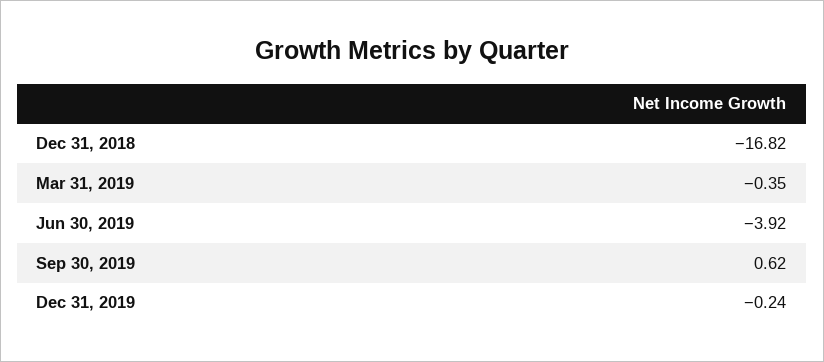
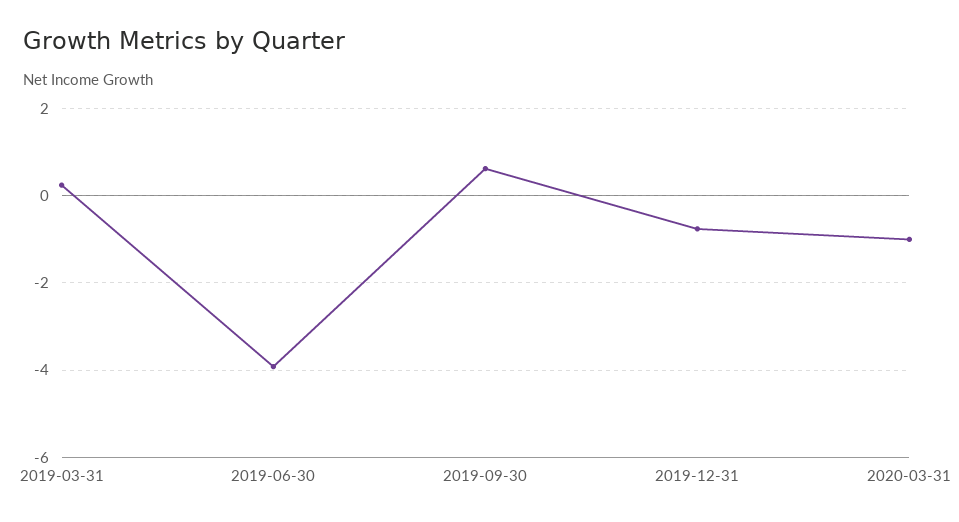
Dec 31, 2018: -16.82 -> none
Mar 31, 2019: -0.35 -> 0.2
Dec 31, 2019: -0.24 -> -0.8
2020-03-31: none -> -1

